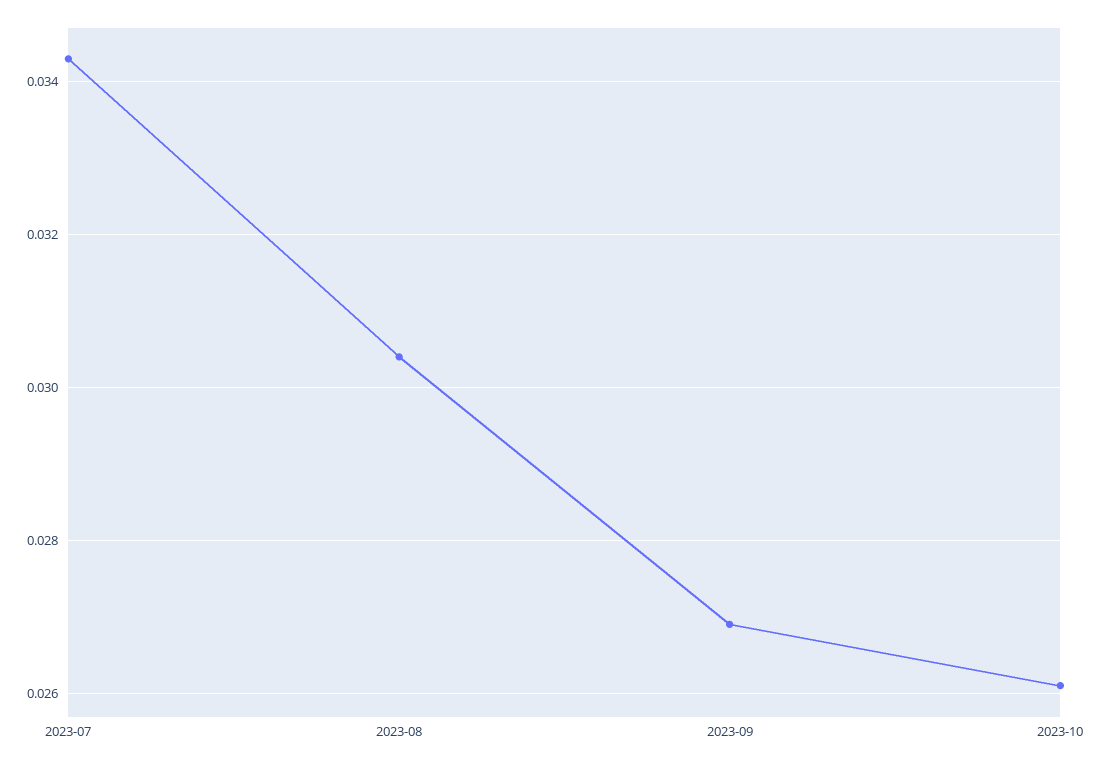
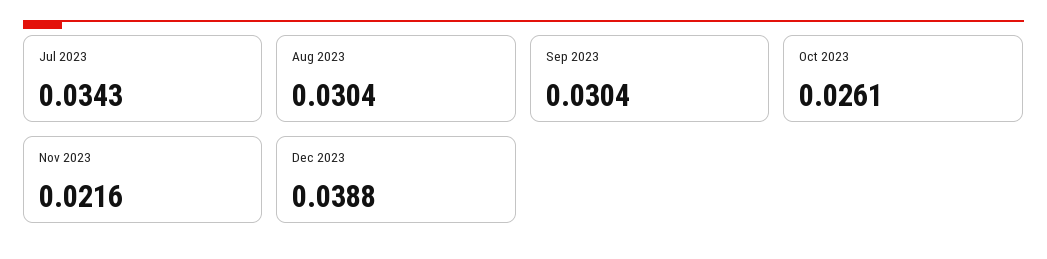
2023-09: 0.027 -> 0.0304
Nov 2023: none -> 0.0216
Dec 2023: none -> 0.0388

